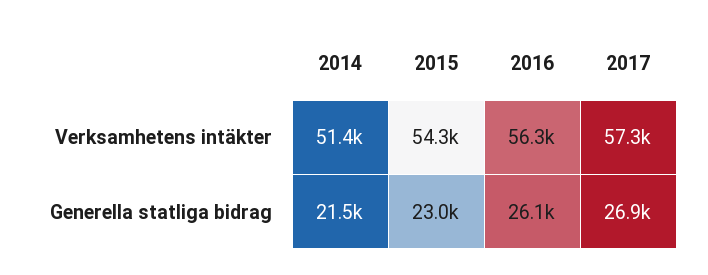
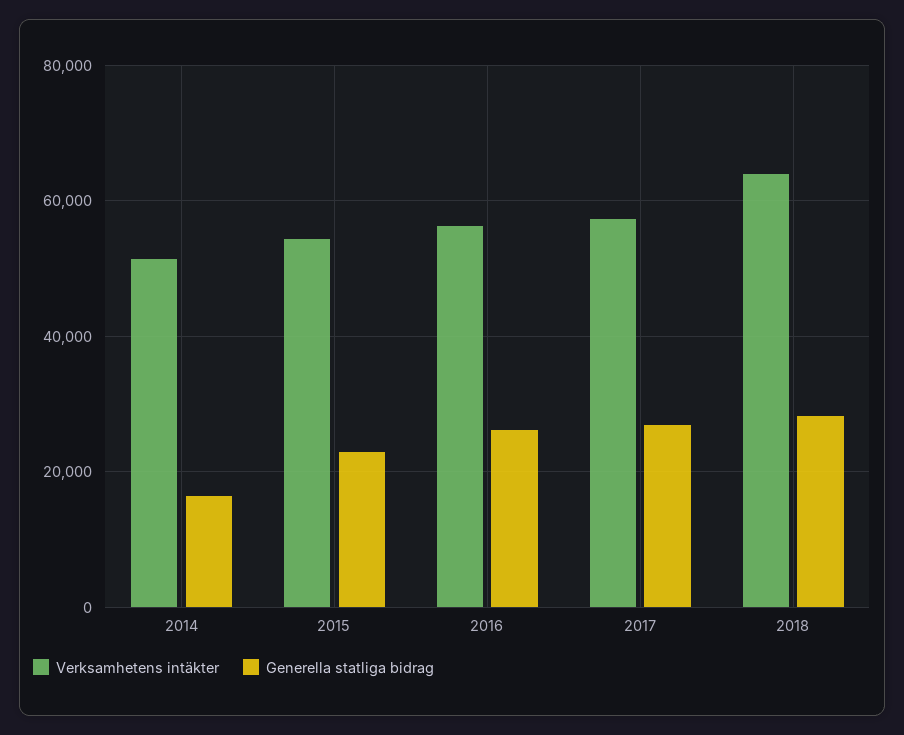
Generella statliga bidrag, 2014: 21500 -> 16000
Verksamhetens intäkter, 2018: none -> 64000
Generella statliga bidrag, 2018: none -> 28000

